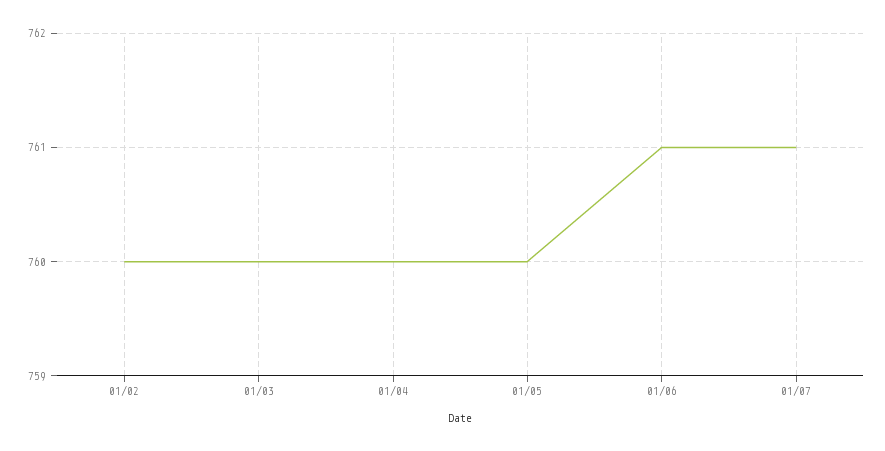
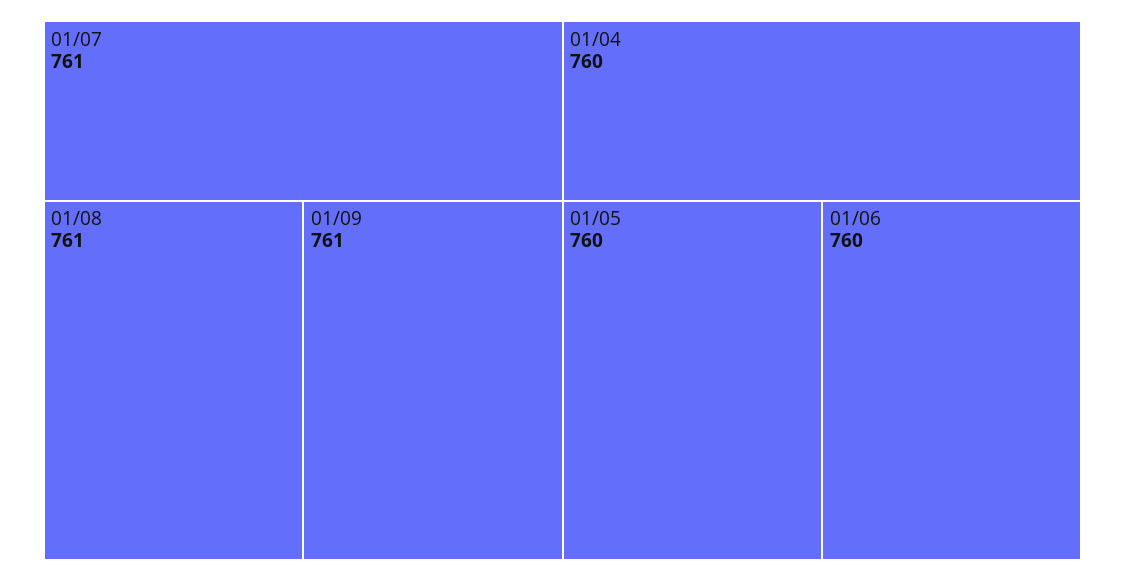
01/02: 760 -> none
01/03: 760 -> none
01/06: 761 -> 760
01/08: none -> 761
01/09: none -> 761

